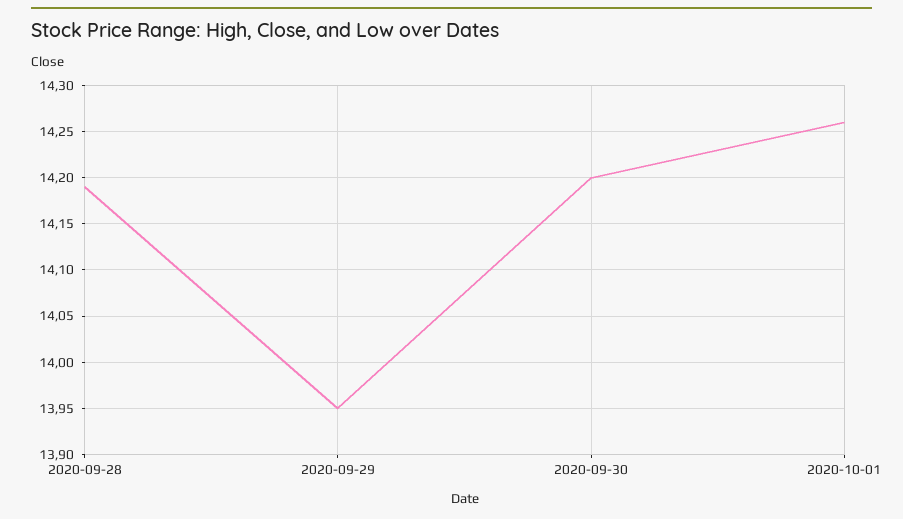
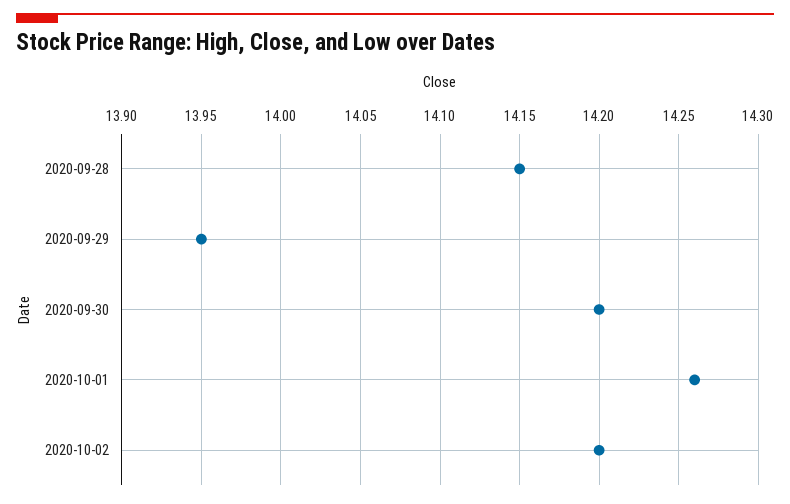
2020-09-28: 14.19 -> 14.15
2020-10-02: none -> 14.2

